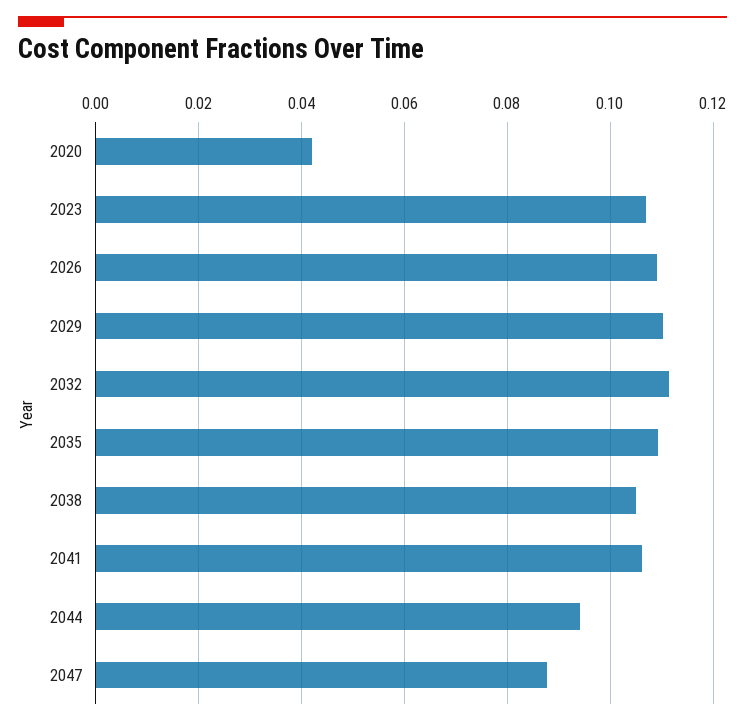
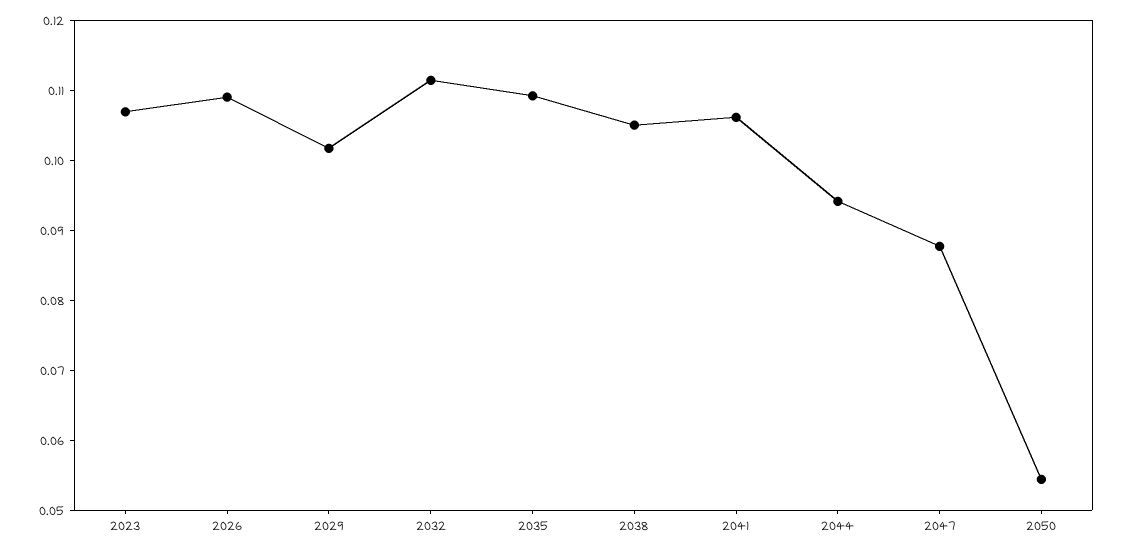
2020: 0.042 -> none
2029: 0.11 -> 0.102
2050: none -> 0.054

